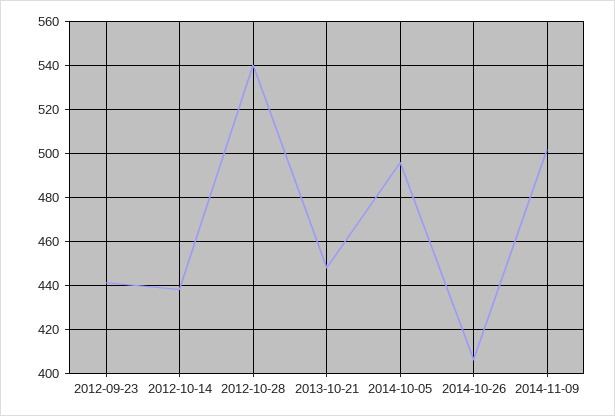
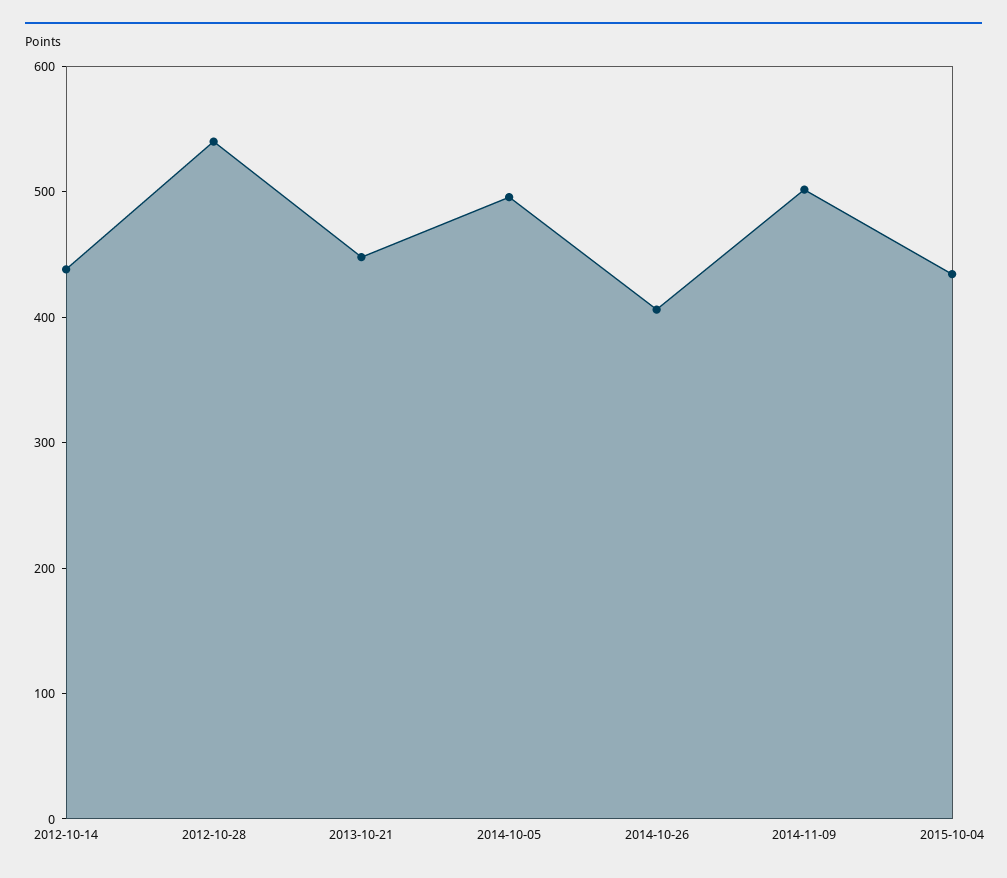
2012-09-23: 440 -> none
2015-10-04: none -> 440

